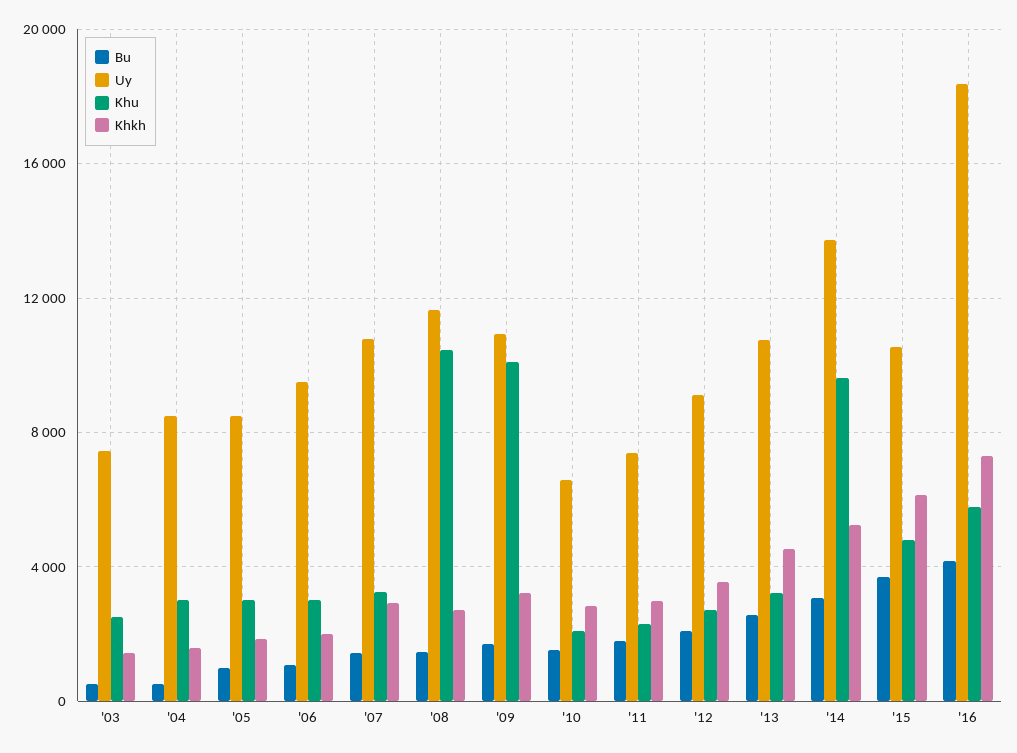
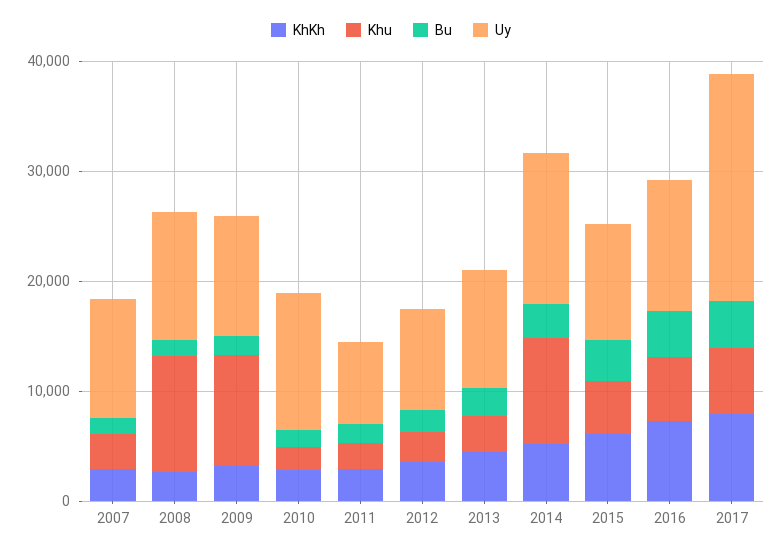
Bu, '03: 500 -> none
Uy, '03: 7500 -> none
Khu, '03: 2500 -> none
Khkh, '03: 1500 -> none
Bu, '04: 500 -> none
Uy, '04: 8500 -> none
Khu, '04: 3000 -> none
Khkh, '04: 1500 -> none
Bu, '05: 1000 -> none
Uy, '05: 8500 -> none
Khu, '05: 3000 -> none
Khkh, '05: 2000 -> none
Bu, '06: 1000 -> none
Uy, '06: 9500 -> none
Khu, '06: 3000 -> none
Khkh, '06: 2000 -> none
Uy, '10: 6500 -> 12000
Uy, '16: 18500 -> 12000
Khkh, 2017: none -> 8000
Khu, 2017: none -> 6000
Bu, 2017: none -> 4000
Uy, 2017: none -> 20000

